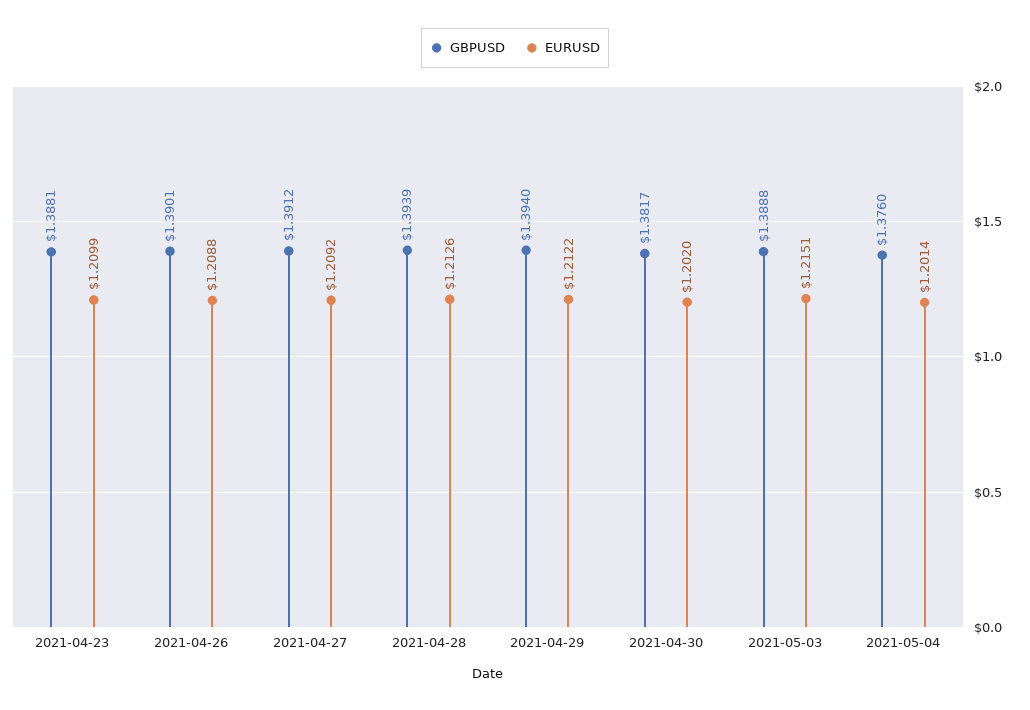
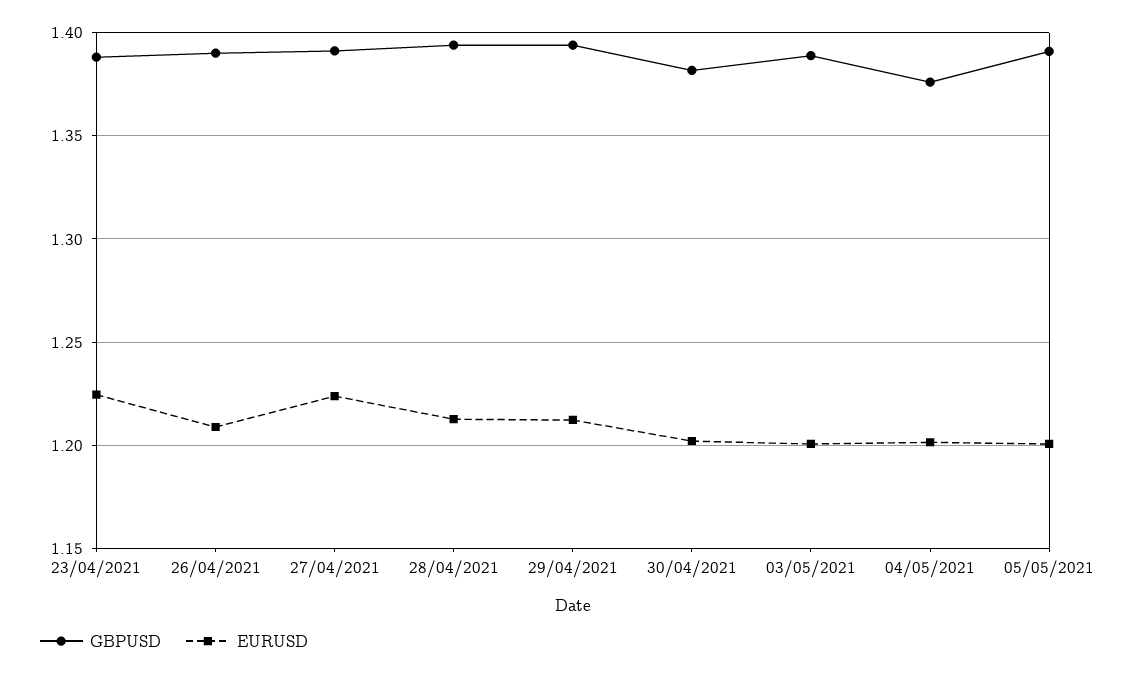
EURUSD, 2021-04-23: 1.2099 -> 1.225
EURUSD, 2021-04-27: 1.2092 -> 1.225
EURUSD, 2021-05-03: 1.2151 -> 1.2
GBPUSD, 05/05/2021: none -> 1.39
EURUSD, 05/05/2021: none -> 1.2

